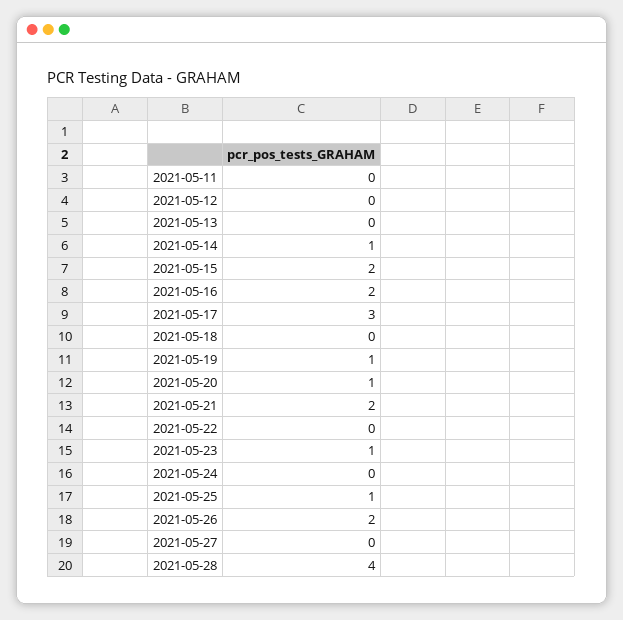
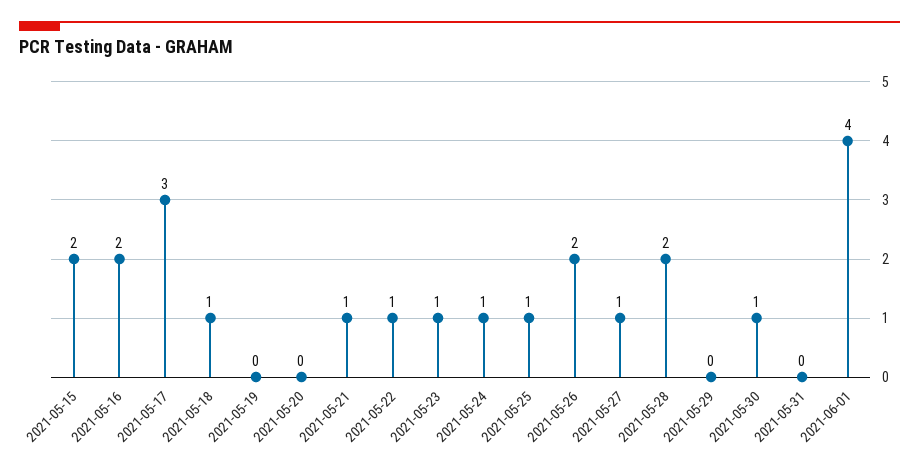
2021-05-11: 0 -> none
2021-05-12: 0 -> none
2021-05-13: 0 -> none
2021-05-14: 1 -> none
2021-05-18: 0 -> 1
2021-05-19: 1 -> 0
2021-05-20: 1 -> 0
2021-05-21: 2 -> 1
2021-05-22: 0 -> 1
2021-05-24: 0 -> 1
2021-05-27: 0 -> 1
2021-05-28: 4 -> 2
2021-05-29: none -> 0
2021-05-30: none -> 1
2021-05-31: none -> 0
2021-06-01: none -> 4

